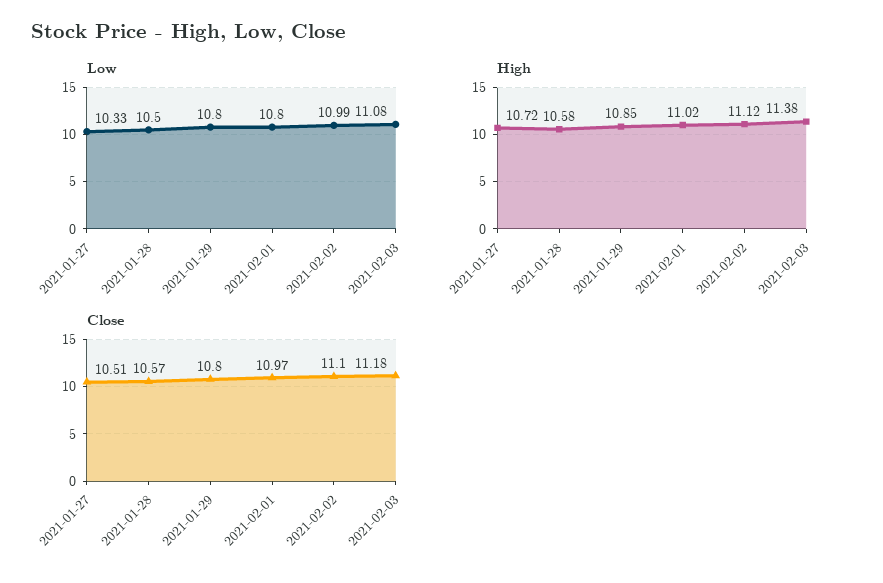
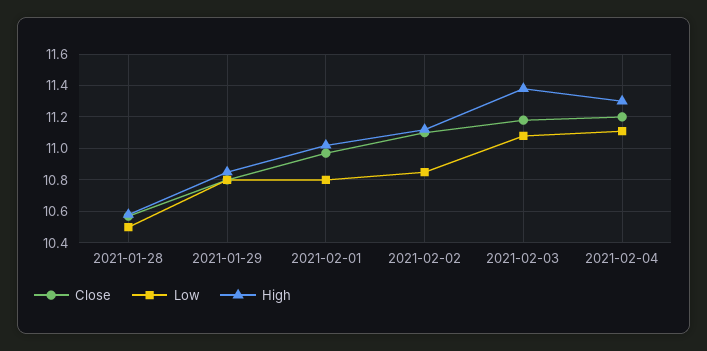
Low, 2021-01-27: 10.33 -> none
Low, 2021-02-02: 10.99 -> 10.85
High, 2021-01-27: 10.72 -> none
Close, 2021-01-27: 10.51 -> none
Close, 2021-02-04: none -> 11.2
Low, 2021-02-04: none -> 11.1
High, 2021-02-04: none -> 11.3

